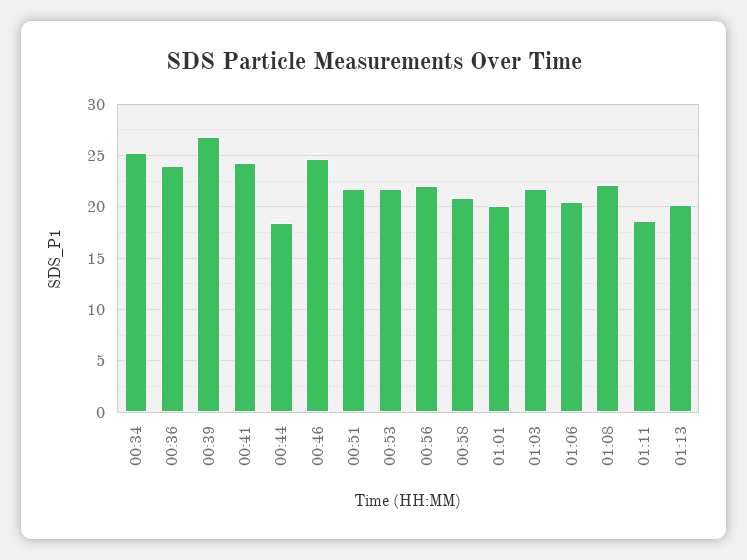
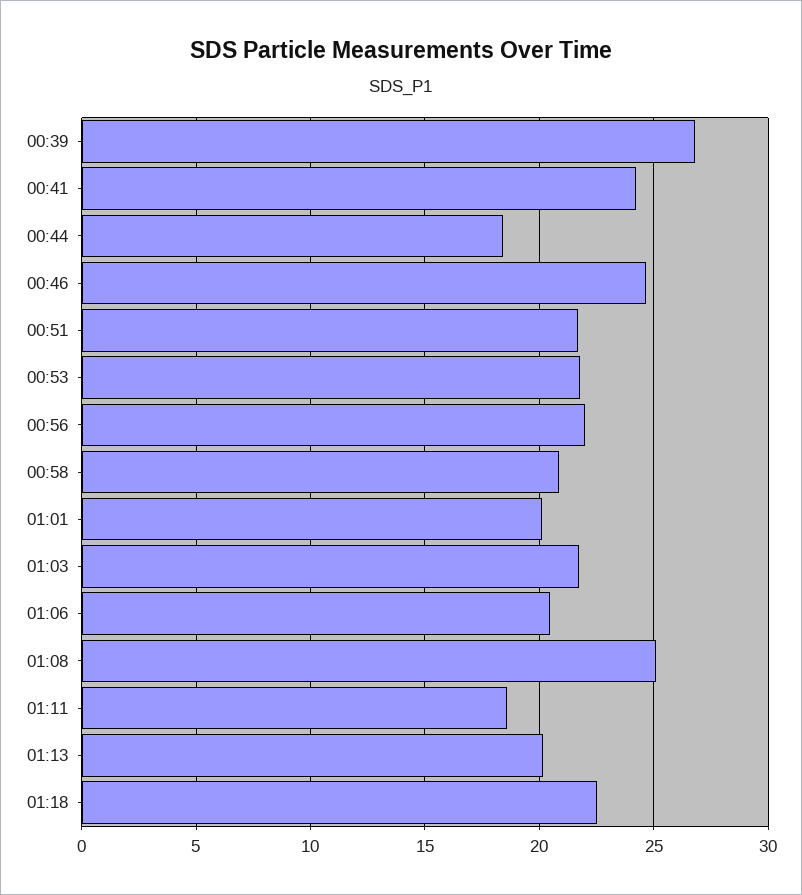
00:34: 25 -> none
00:36: 24 -> none
01:08: 22 -> 25
01:18: none -> 22.5

